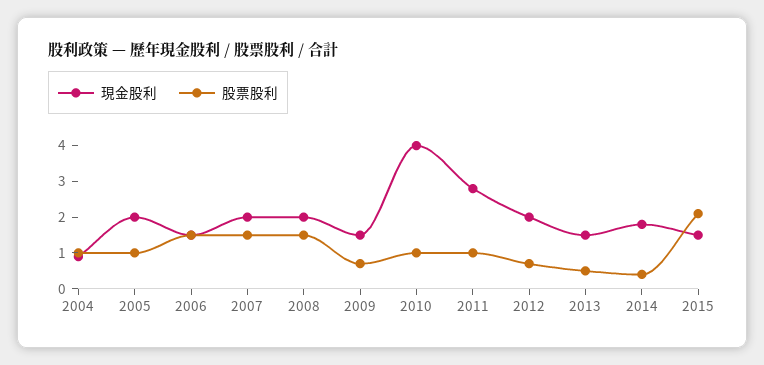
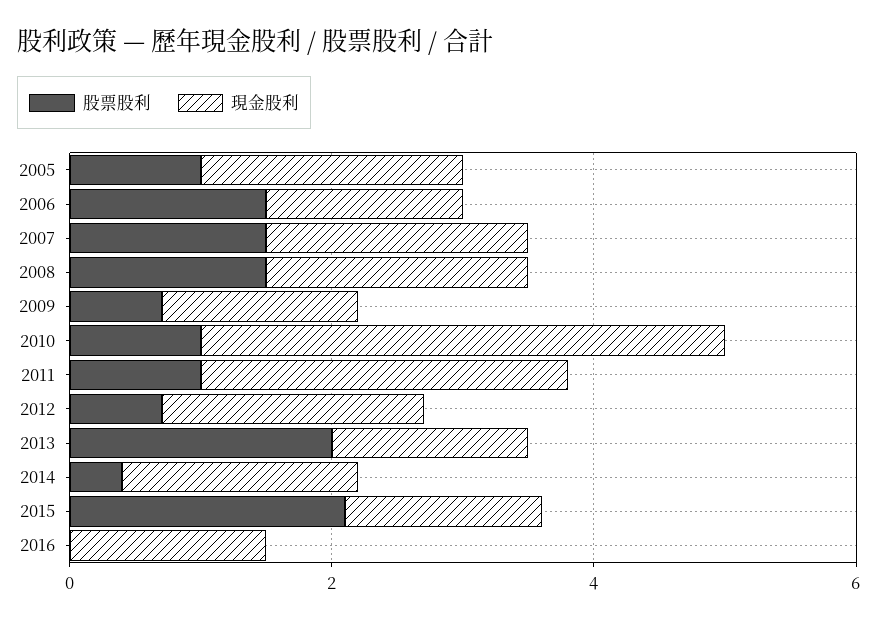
現金股利, 2004: 1 -> none
股票股利, 2004: 1 -> none
股票股利, 2013: 0.5 -> 2
股票股利, 2016: none -> 0
現金股利, 2016: none -> 1.5

